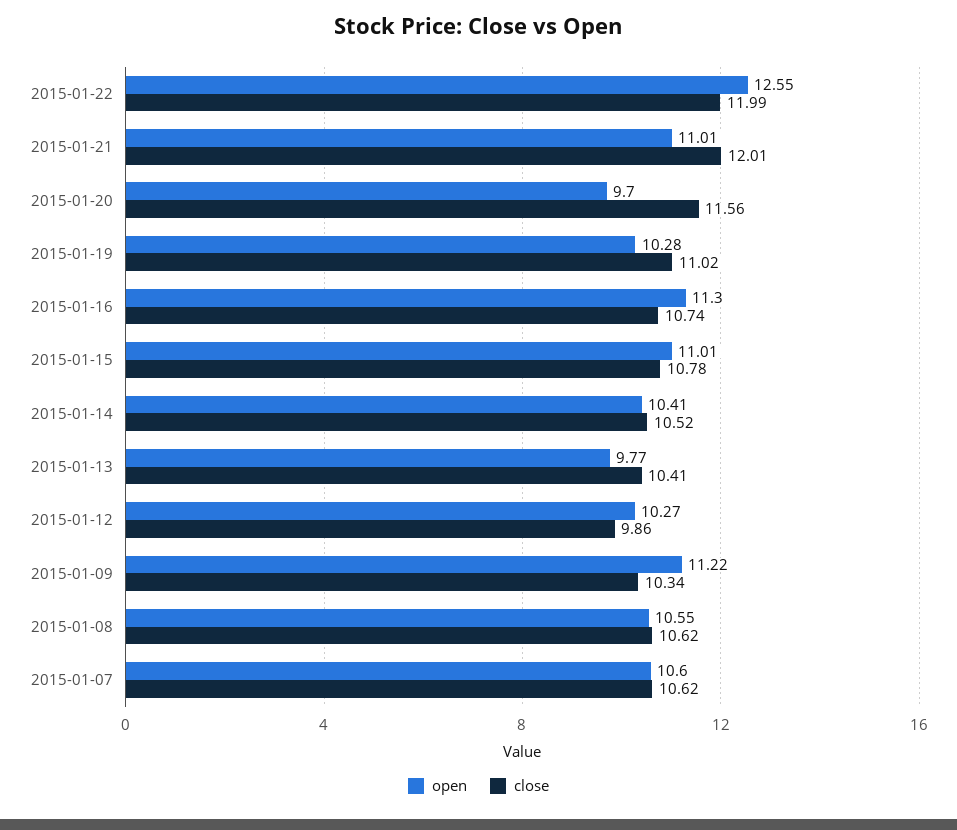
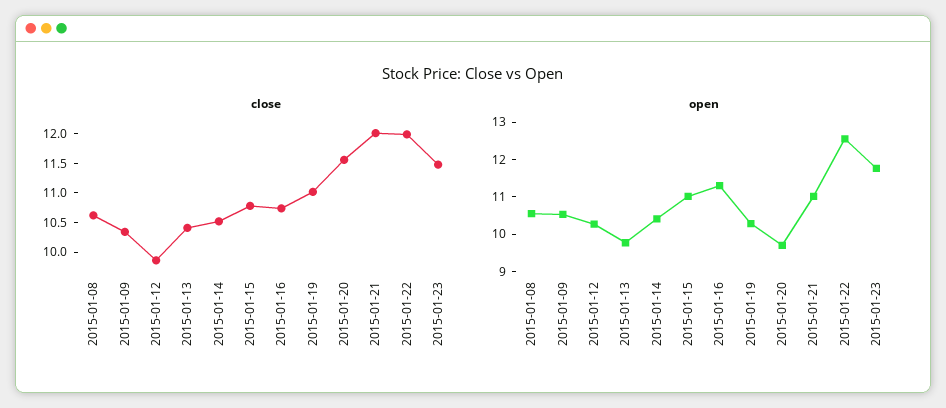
open, 2015-01-09: 11.22 -> 10.5
open, 2015-01-07: 10.6 -> none
close, 2015-01-07: 10.62 -> none
close, 2015-01-23: none -> 11.5
open, 2015-01-23: none -> 11.75

